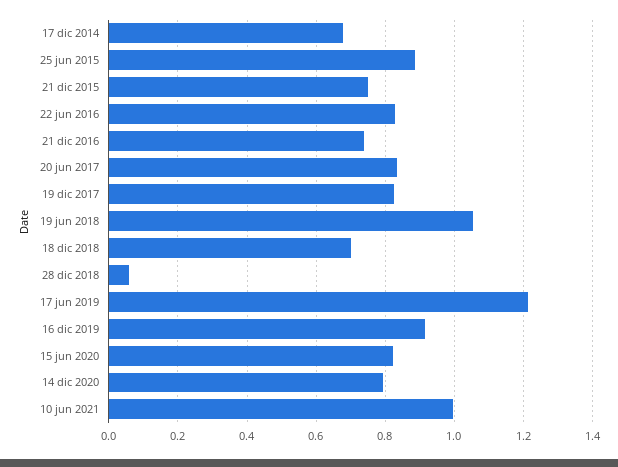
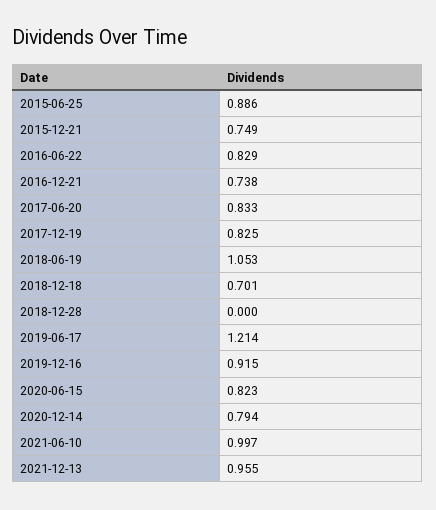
17 dic 2014: 0.68 -> none
28 dic 2018: 0.06 -> 0
2021-12-13: none -> 0.955

